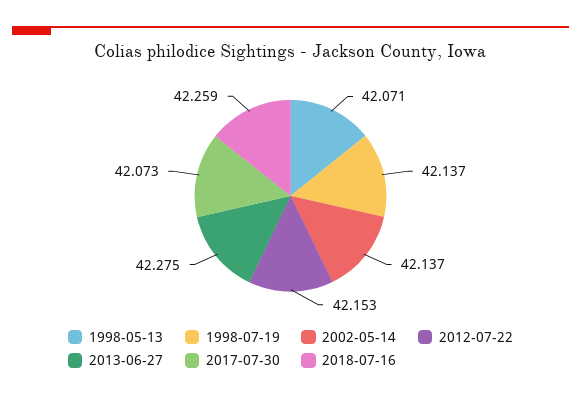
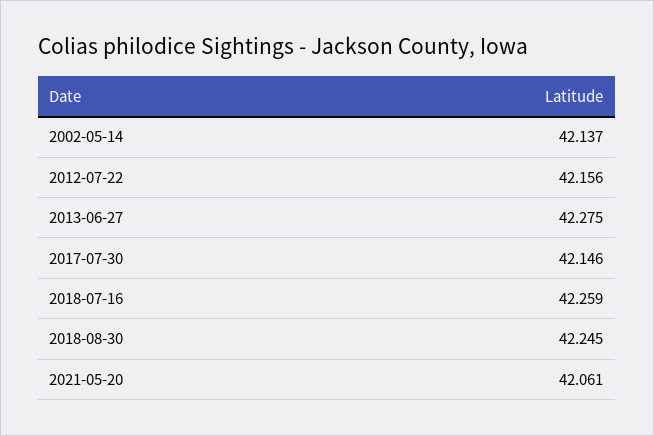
1998-05-13: 42.071 -> none
1998-07-19: 42.137 -> none
2012-07-22: 42.153 -> 42.156
2017-07-30: 42.073 -> 42.146
2018-08-30: none -> 42.245
2021-05-20: none -> 42.061

